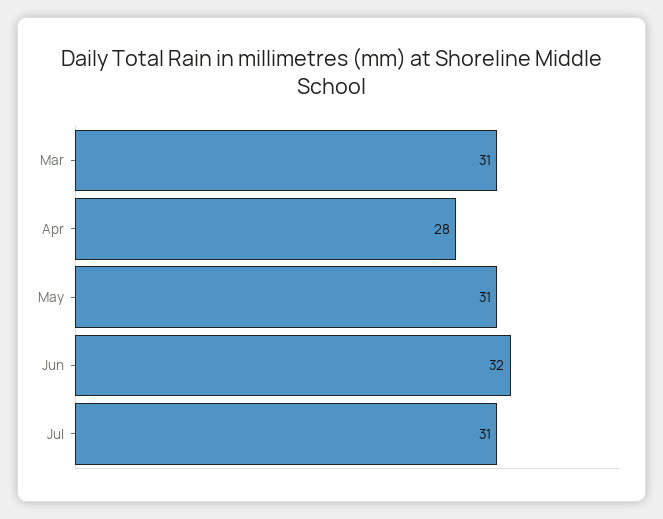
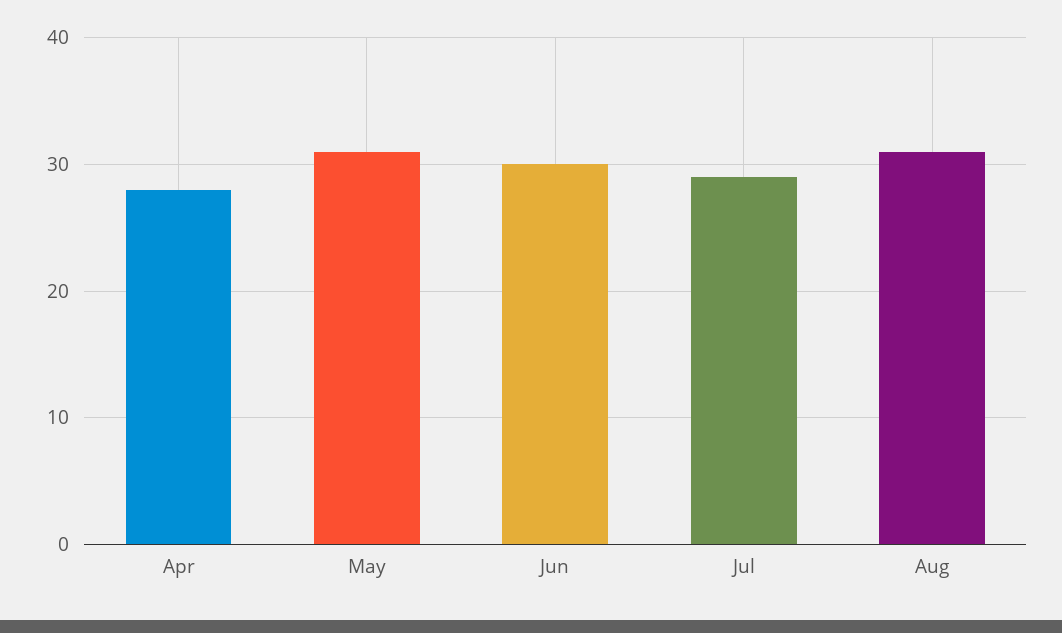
Mar: 31 -> none
Jun: 32 -> 30
Jul: 31 -> 29
Aug: none -> 31

